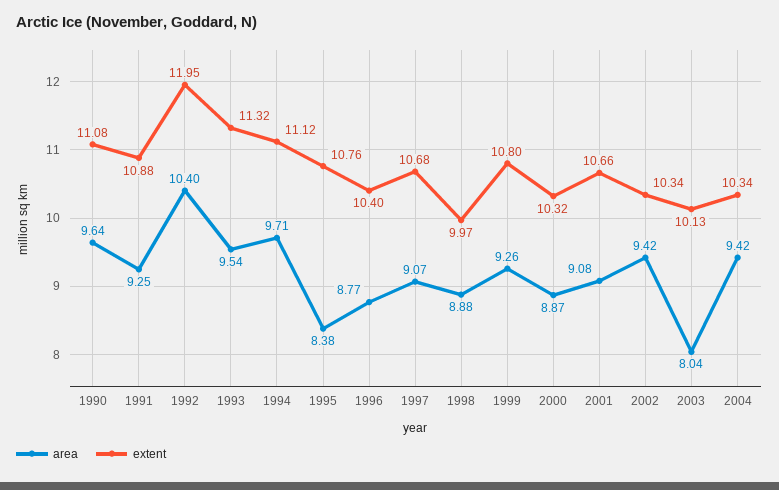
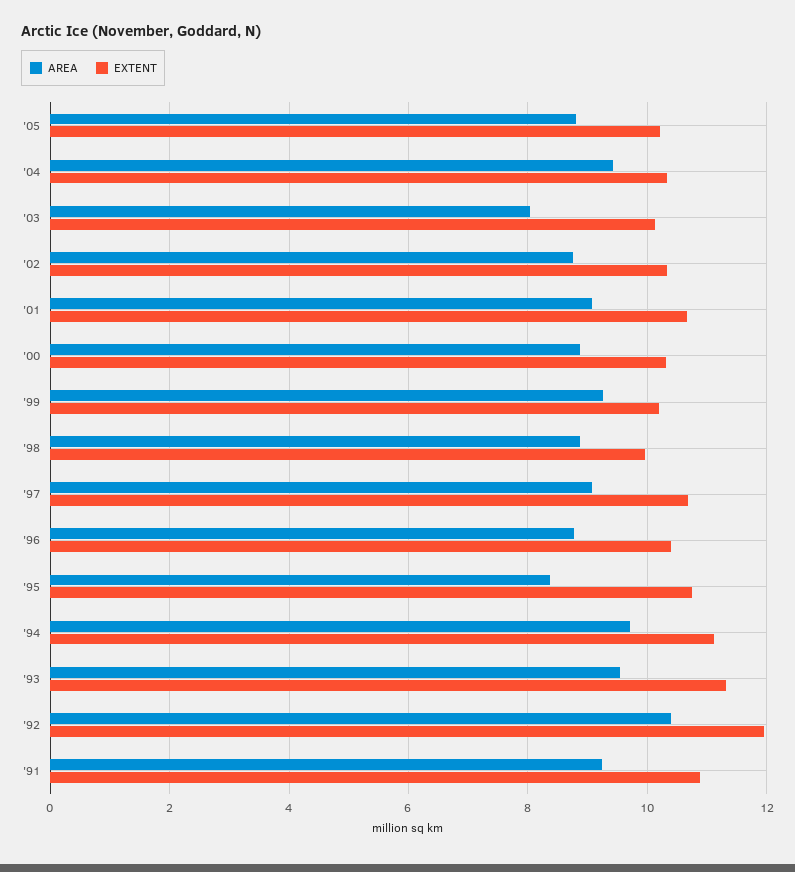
area, 1990: 9.64 -> none
extent, 1990: 11.08 -> none
extent, 1999: 10.8 -> 10.2
area, 2002: 9.42 -> 8.8
area, '05: none -> 8.8
extent, '05: none -> 10.2

